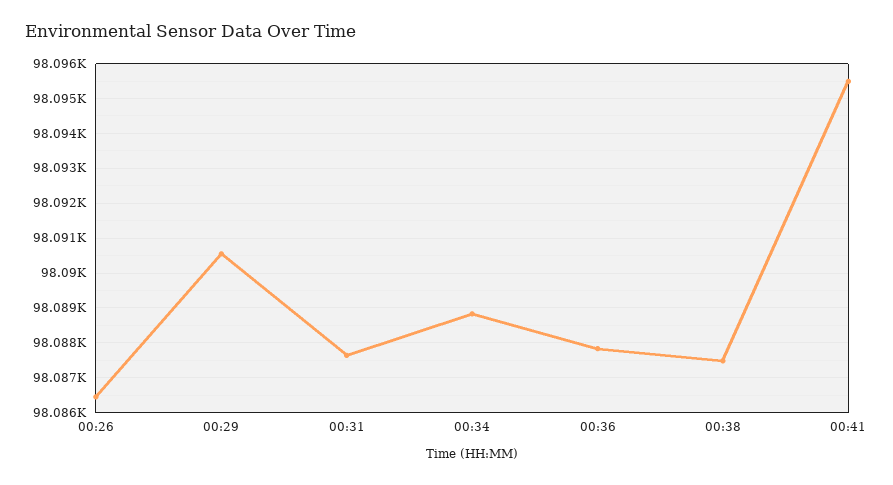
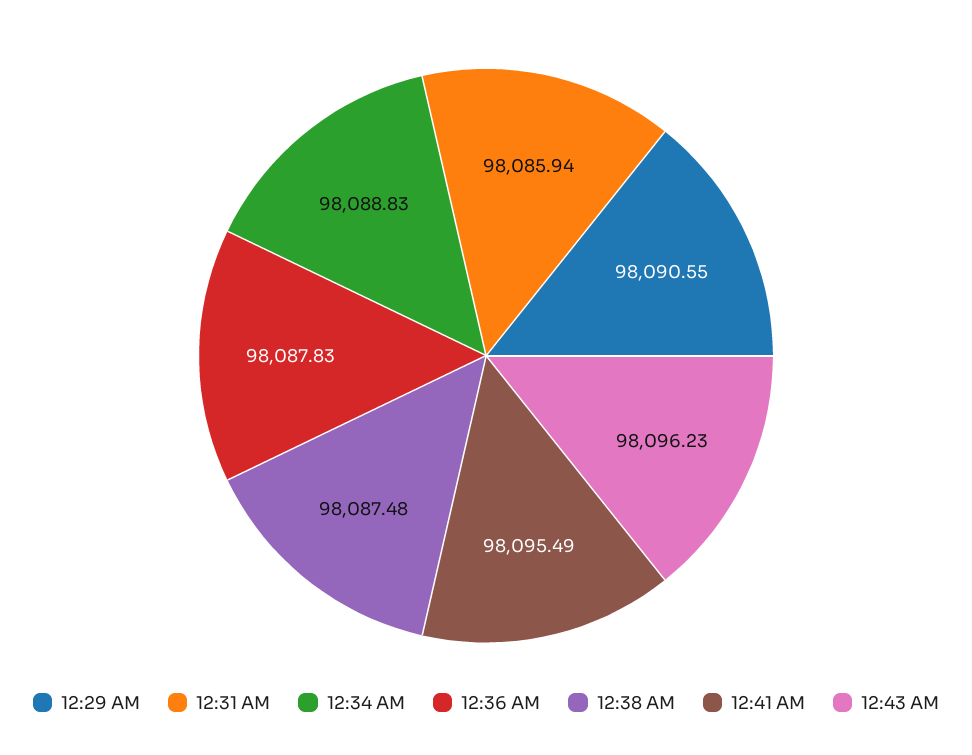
00:26: 98086.4 -> none
00:31: 98087.6 -> 98085.94
12:43 AM: none -> 98096.23

